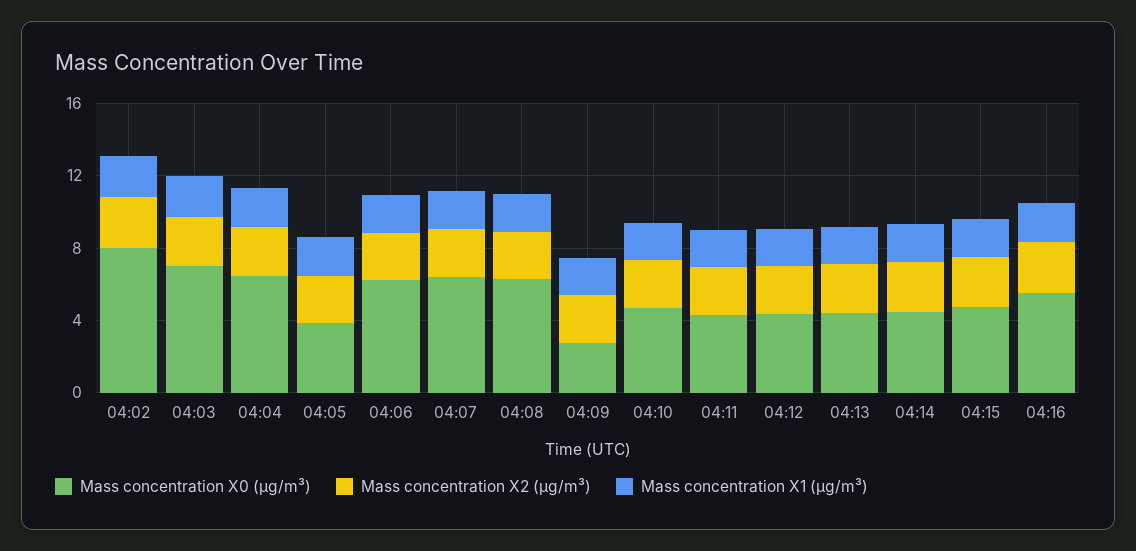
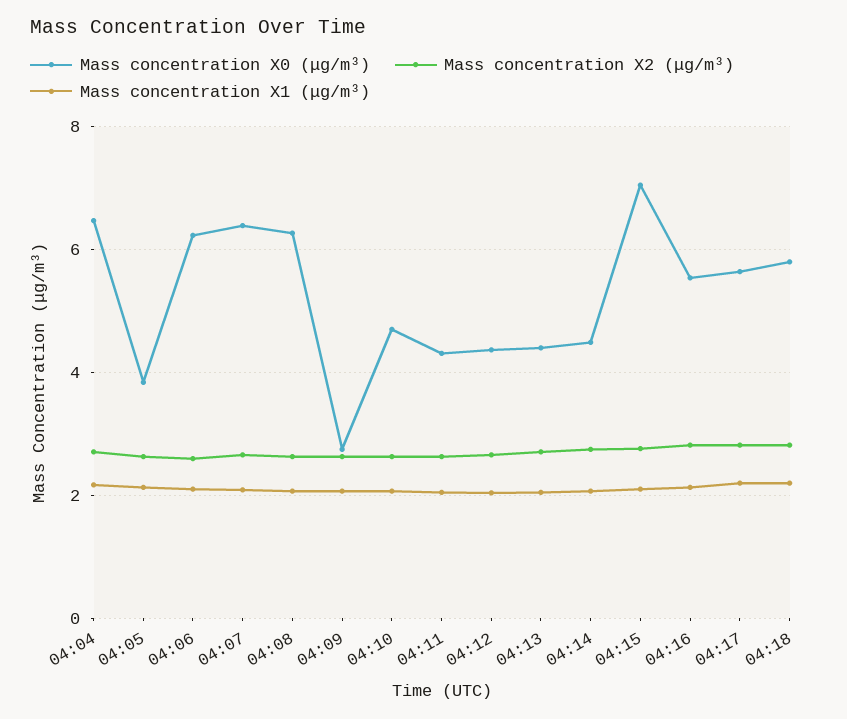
Mass concentration X0 (μg/m³), 04:02: 8 -> none
Mass concentration X2 (μg/m³), 04:02: 3 -> none
Mass concentration X1 (μg/m³), 04:02: 2 -> none
Mass concentration X0 (μg/m³), 04:03: 7 -> none
Mass concentration X2 (μg/m³), 04:03: 3 -> none
Mass concentration X1 (μg/m³), 04:03: 2 -> none
Mass concentration X0 (μg/m³), 04:15: 5 -> 7
Mass concentration X0 (μg/m³), 04:17: none -> 5.6
Mass concentration X2 (μg/m³), 04:17: none -> 2.8
Mass concentration X1 (μg/m³), 04:17: none -> 2.2
Mass concentration X0 (μg/m³), 04:18: none -> 5.8
Mass concentration X2 (μg/m³), 04:18: none -> 2.8
Mass concentration X1 (μg/m³), 04:18: none -> 2.2

